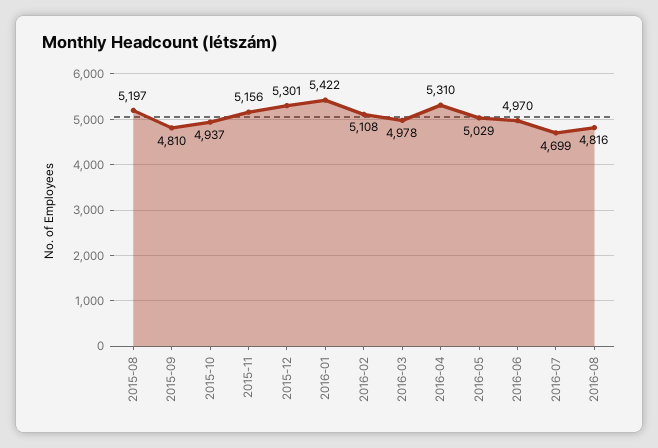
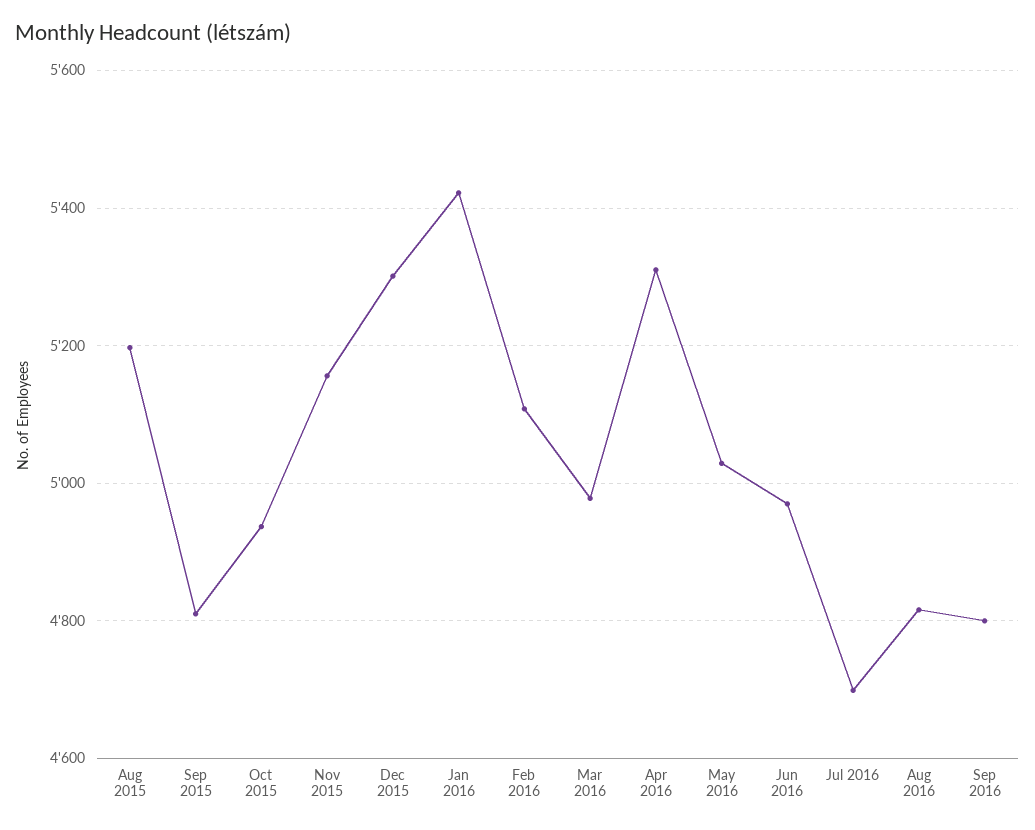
Sep 2016: none -> 4800

